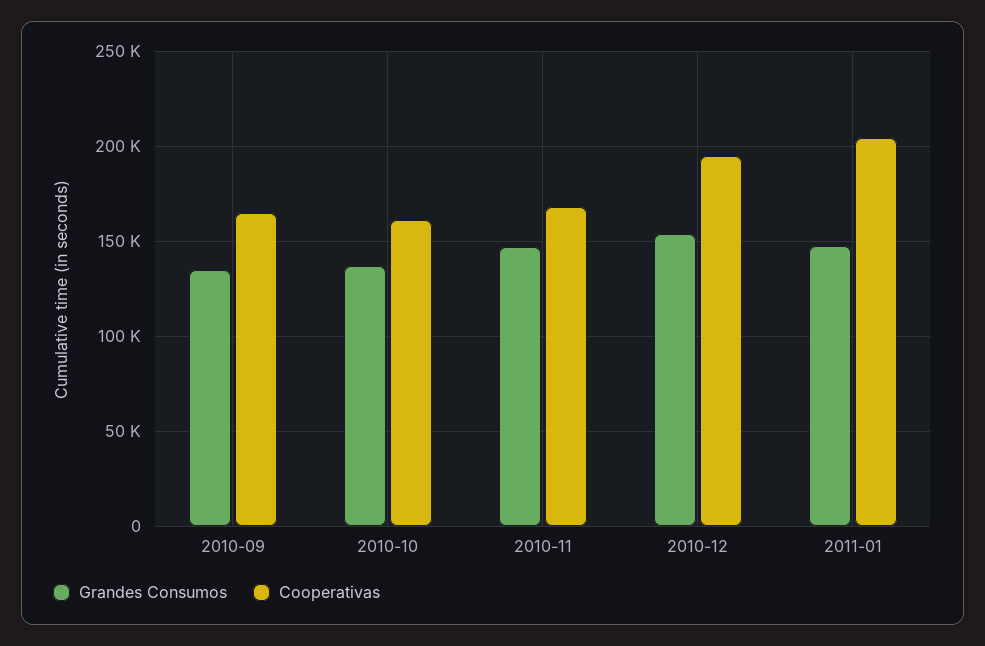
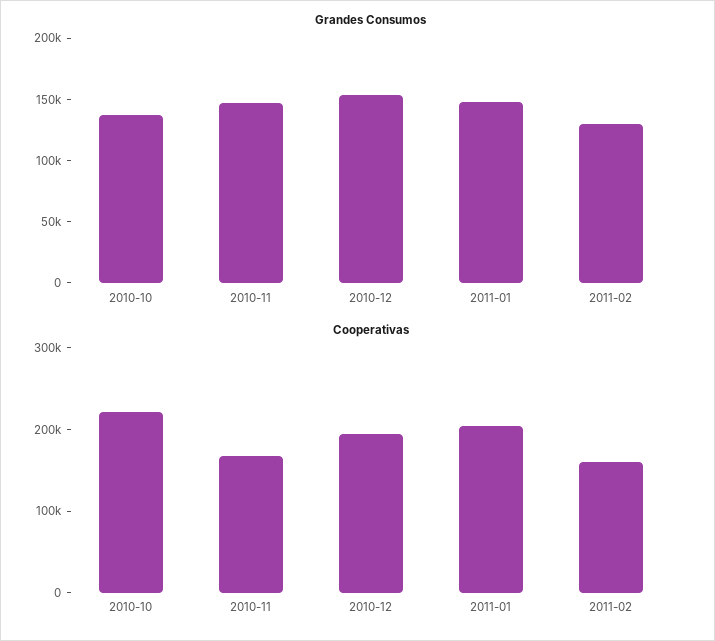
Grandes Consumos, 2010-09: 135000 -> none
Cooperativas, 2010-09: 165000 -> none
Cooperativas, 2010-10: 160000 -> 220000
Grandes Consumos, 2011-02: none -> 130000
Cooperativas, 2011-02: none -> 160000

